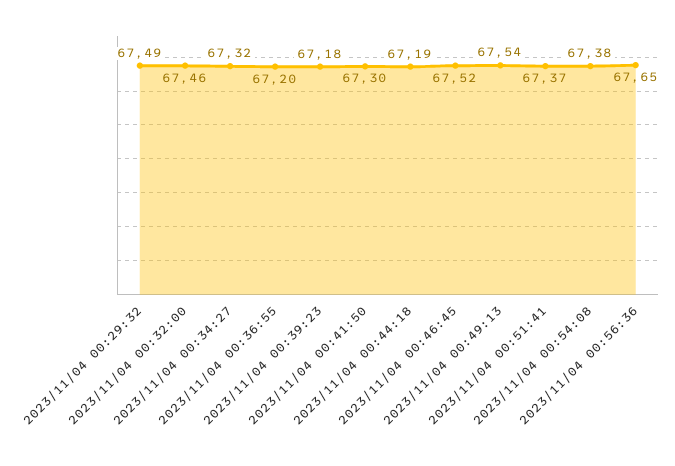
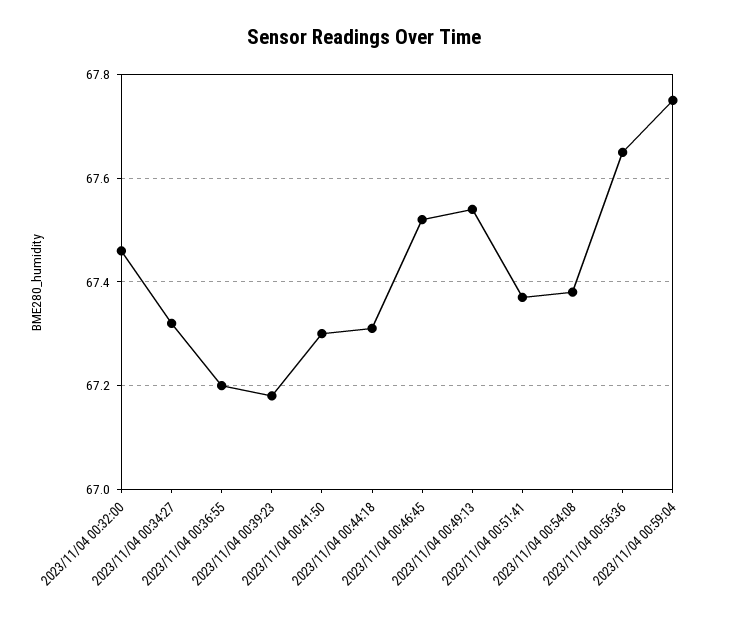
2023/11/04 00:29:32: 67.49 -> none
2023/11/04 00:44:18: 67.19 -> 67.3
2023/11/04 00:59:04: none -> 67.75

